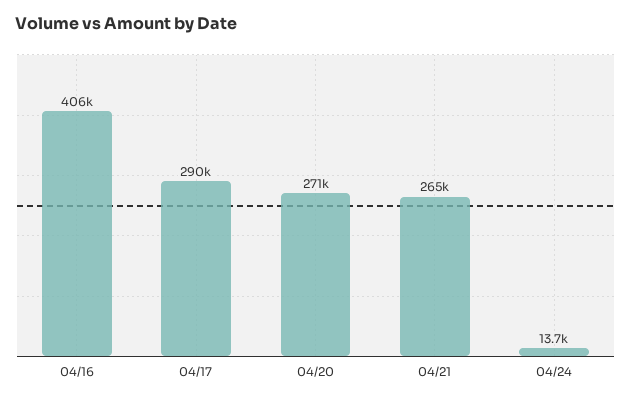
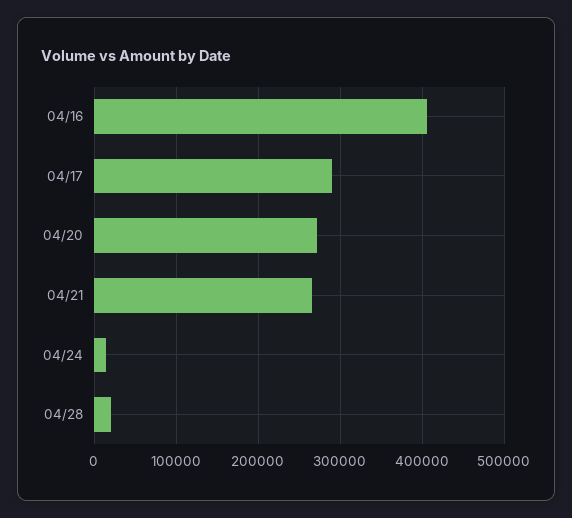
04/28: none -> 20000

